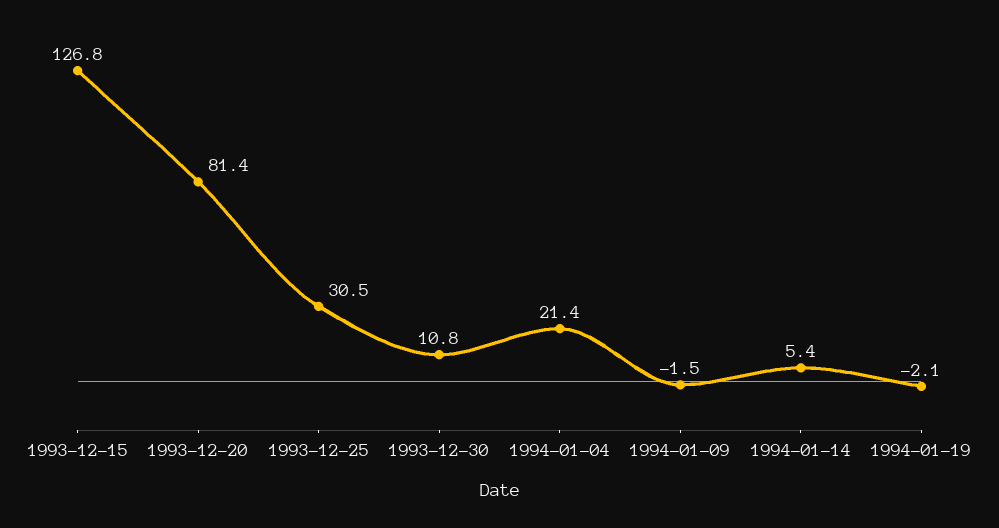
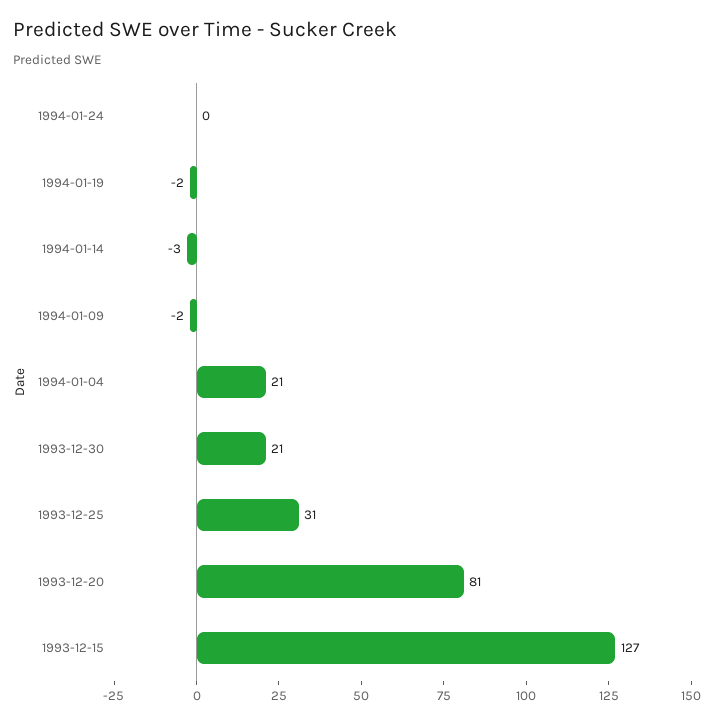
1993-12-30: 10.8 -> 21
1994-01-14: 5.4 -> -3
1994-01-24: none -> 0

